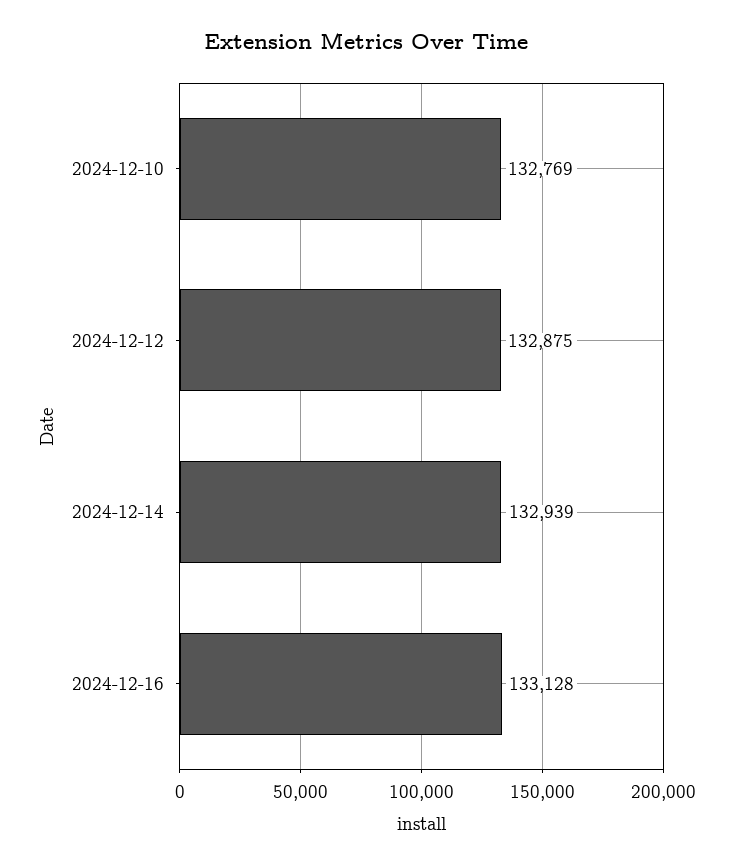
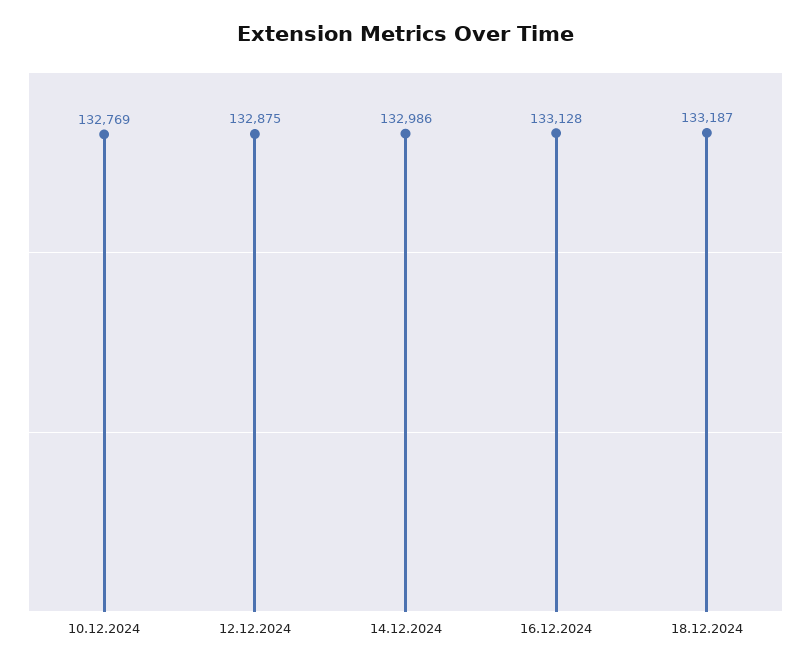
2024-12-14: 132939 -> 132986
18.12.2024: none -> 133187

